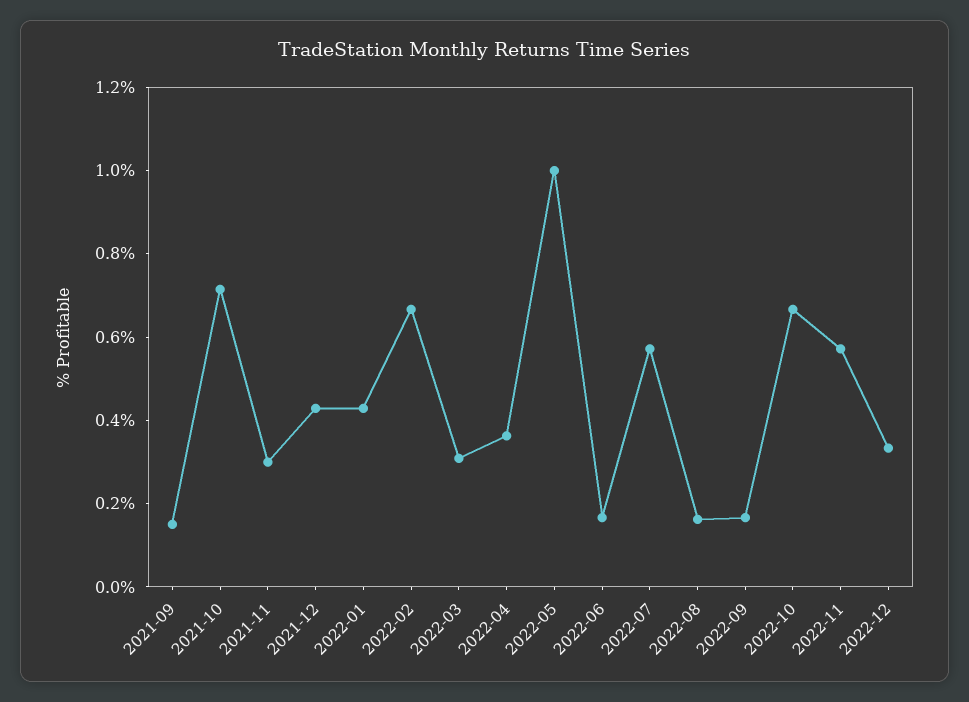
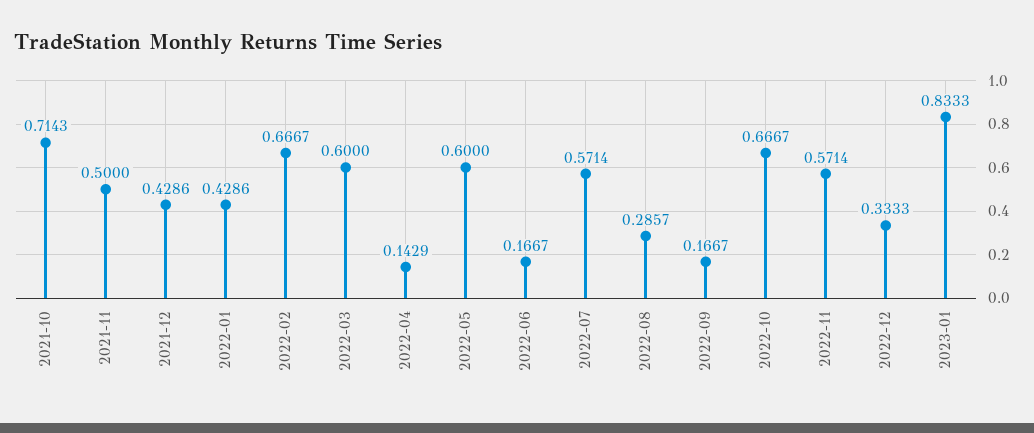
2021-09: 0.15 -> none
2021-11: 0.3 -> 0.5
2022-03: 0.3 -> 0.6
2022-04: 0.35 -> 0.1429
2022-05: 1 -> 0.6
2022-08: 0.15 -> 0.2857
2023-01: none -> 0.8333

